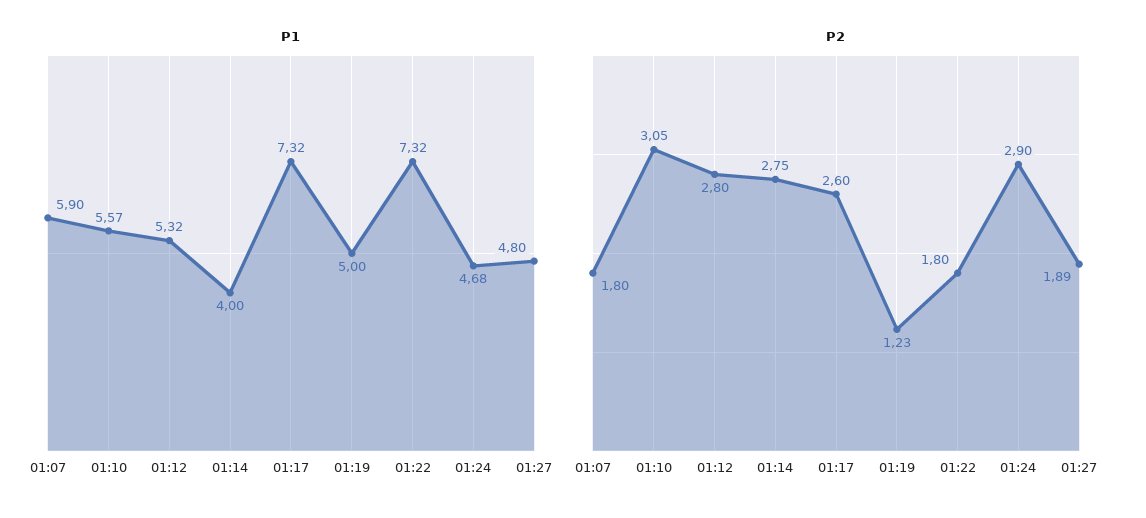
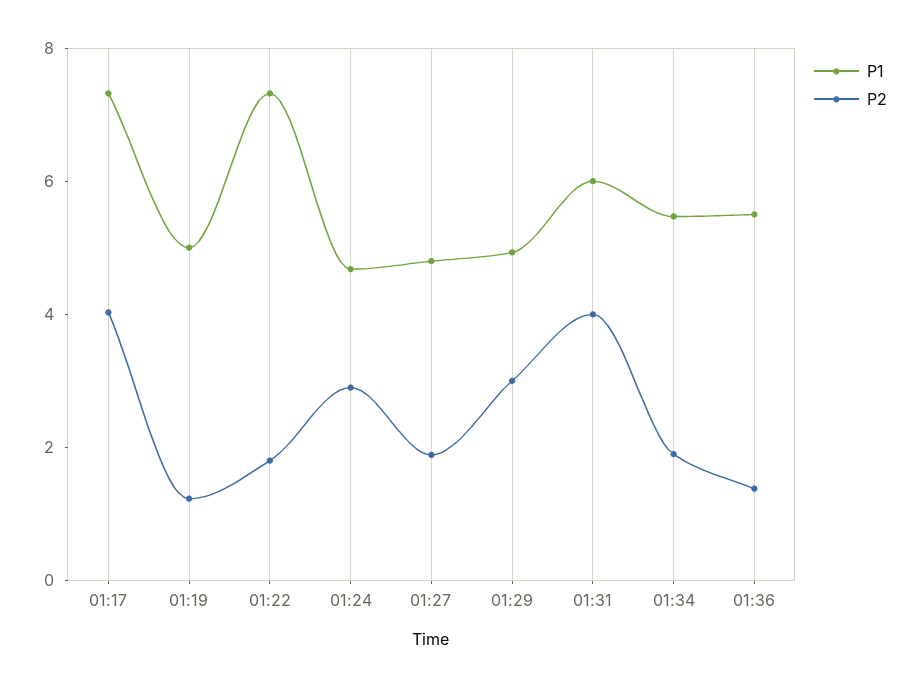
P1, 01:07: 5.9 -> none
P1, 01:10: 5.57 -> none
P1, 01:12: 5.32 -> none
P1, 01:14: 4 -> none
P2, 01:07: 1.8 -> none
P2, 01:10: 3.05 -> none
P2, 01:12: 2.8 -> none
P2, 01:14: 2.75 -> none
P2, 01:17: 2.6 -> 4
P1, 01:29: none -> 5
P2, 01:29: none -> 3
P1, 01:31: none -> 6
P2, 01:31: none -> 4
P1, 01:34: none -> 5.5
P2, 01:34: none -> 2
P1, 01:36: none -> 5.5
P2, 01:36: none -> 1.5

